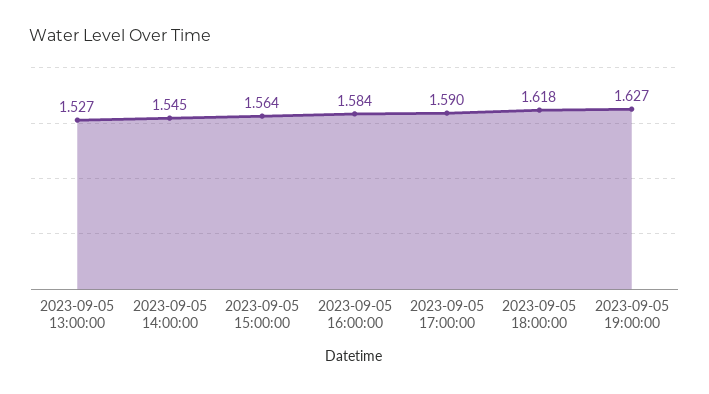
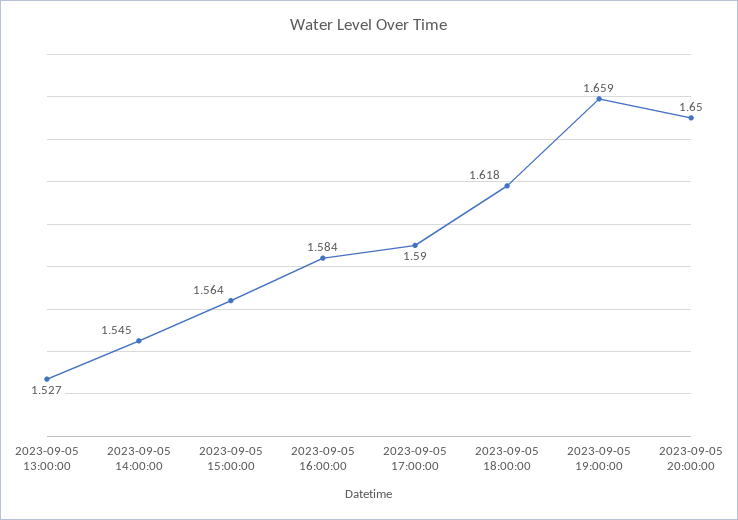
2023-09-05 19:00:00: 1.627 -> 1.659
2023-09-05 20:00:00: none -> 1.65

